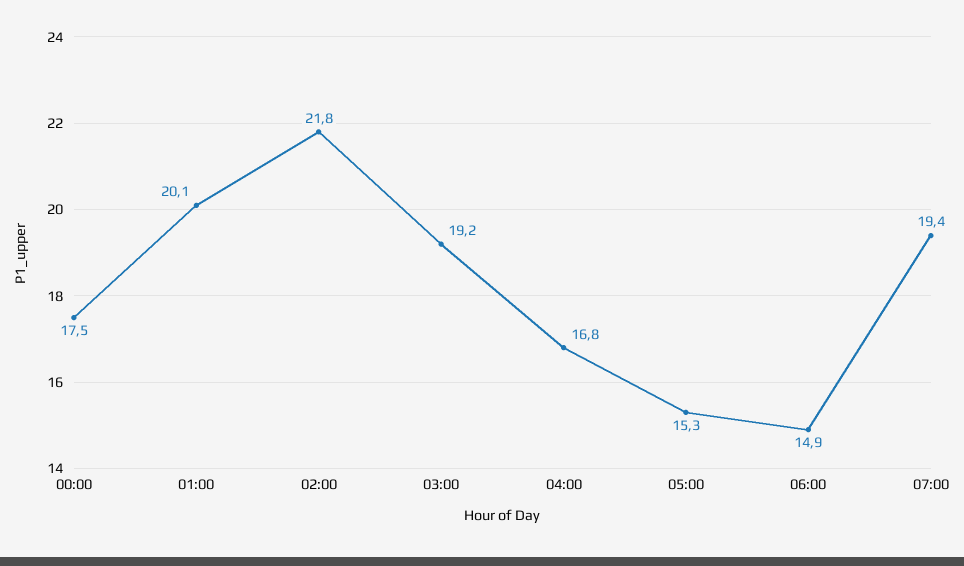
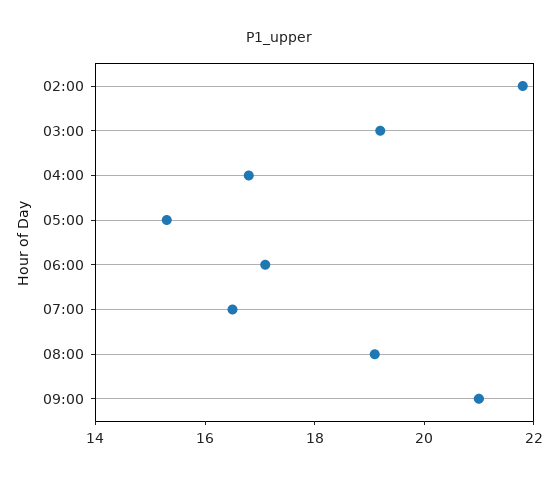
00:00: 17.5 -> none
01:00: 20.1 -> none
06:00: 14.9 -> 17
07:00: 19.4 -> 16.5
08:00: none -> 19
09:00: none -> 21

